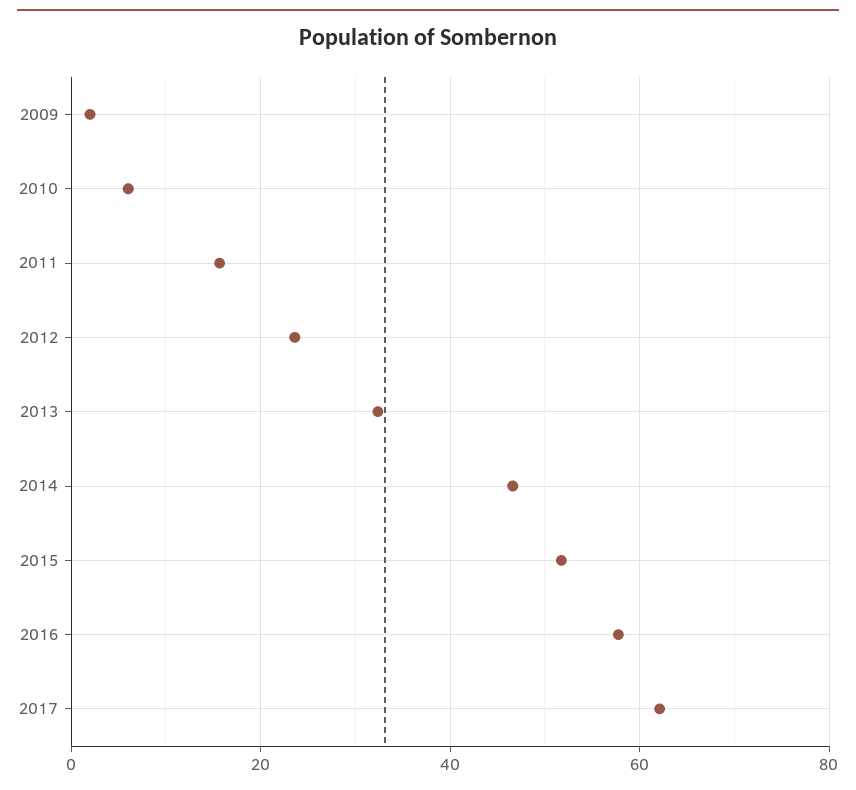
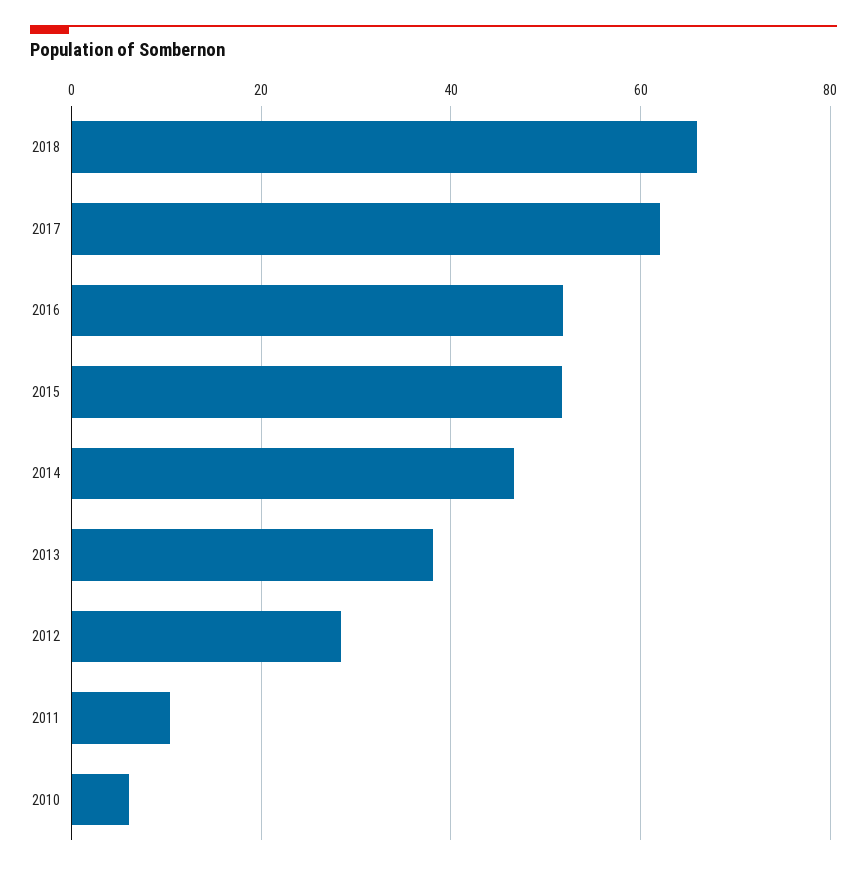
2009: 2 -> none
2011: 16 -> 10
2012: 24 -> 28
2013: 32 -> 38
2016: 58 -> 52
2018: none -> 66

